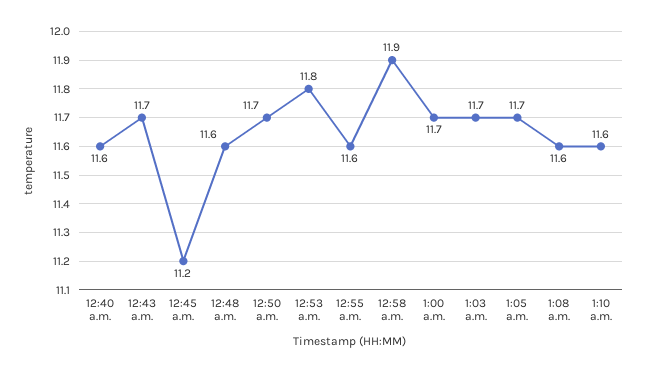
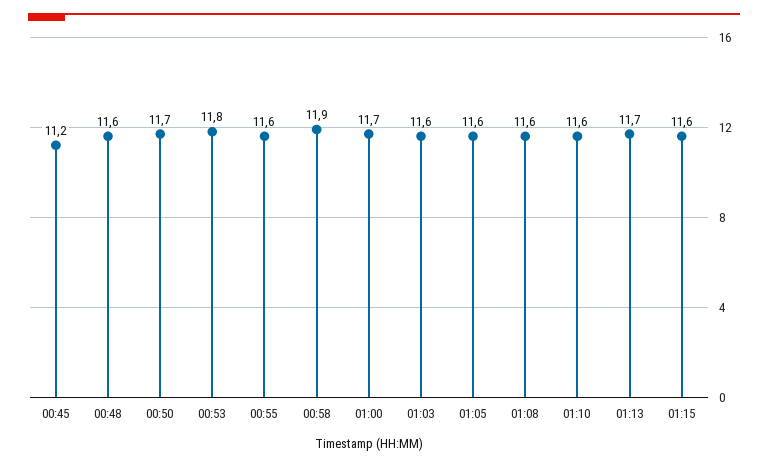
12:40 a.m.: 11.6 -> none
12:43 a.m.: 11.7 -> none
1:03 a.m.: 11.7 -> 11.6
1:05 a.m.: 11.7 -> 11.6
01:13: none -> 11.7
01:15: none -> 11.6

